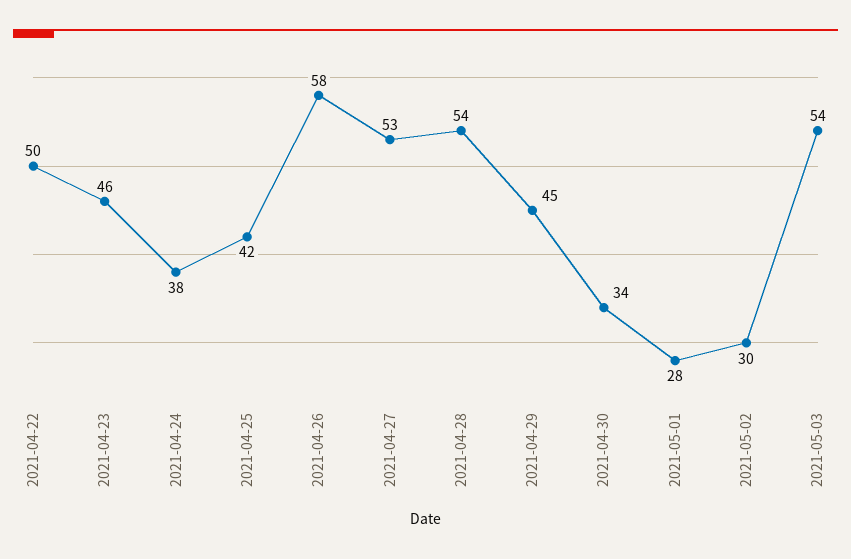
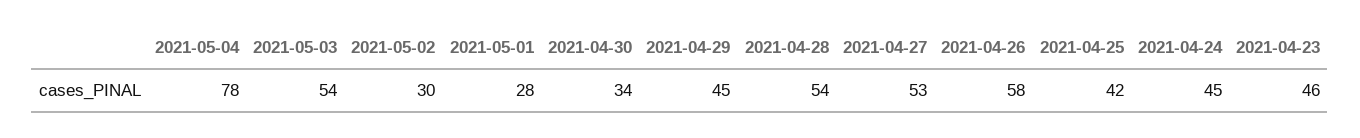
2021-04-22: 50 -> none
2021-04-24: 38 -> 45
2021-05-04: none -> 78

